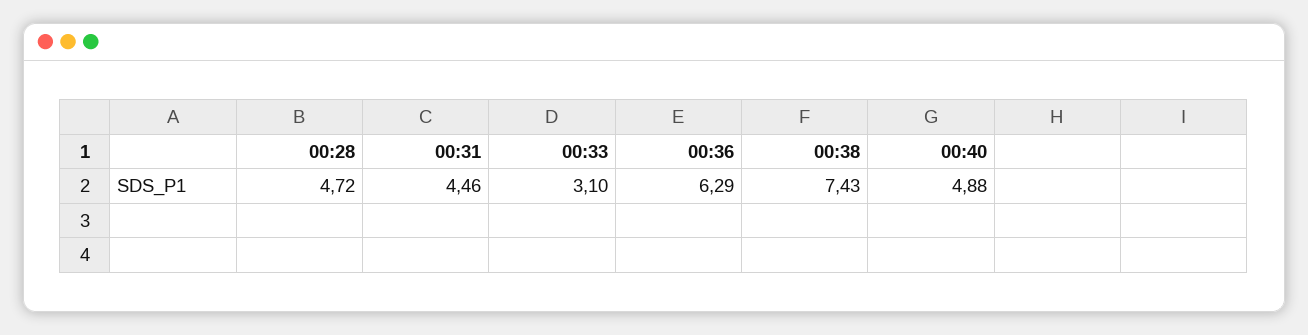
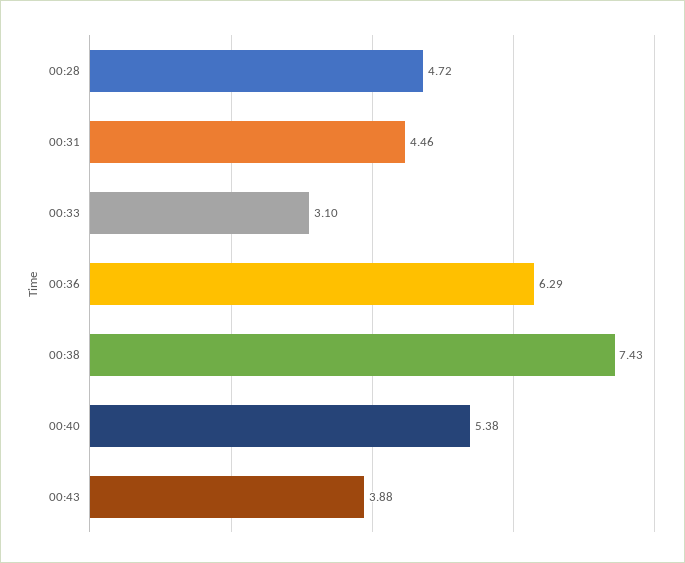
00:40: 4.88 -> 5.38
00:43: none -> 3.88

